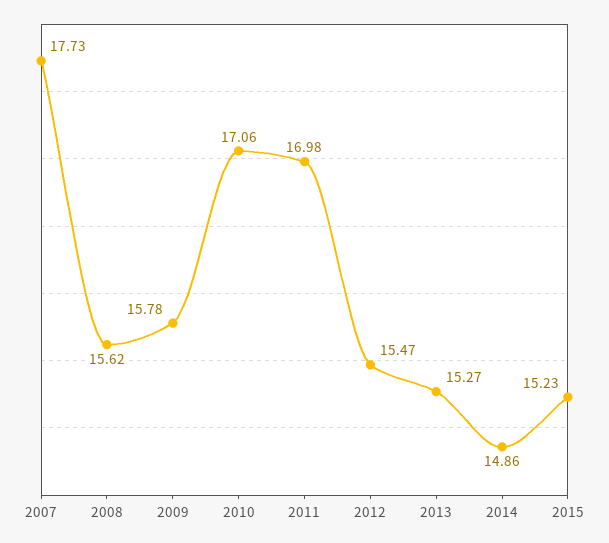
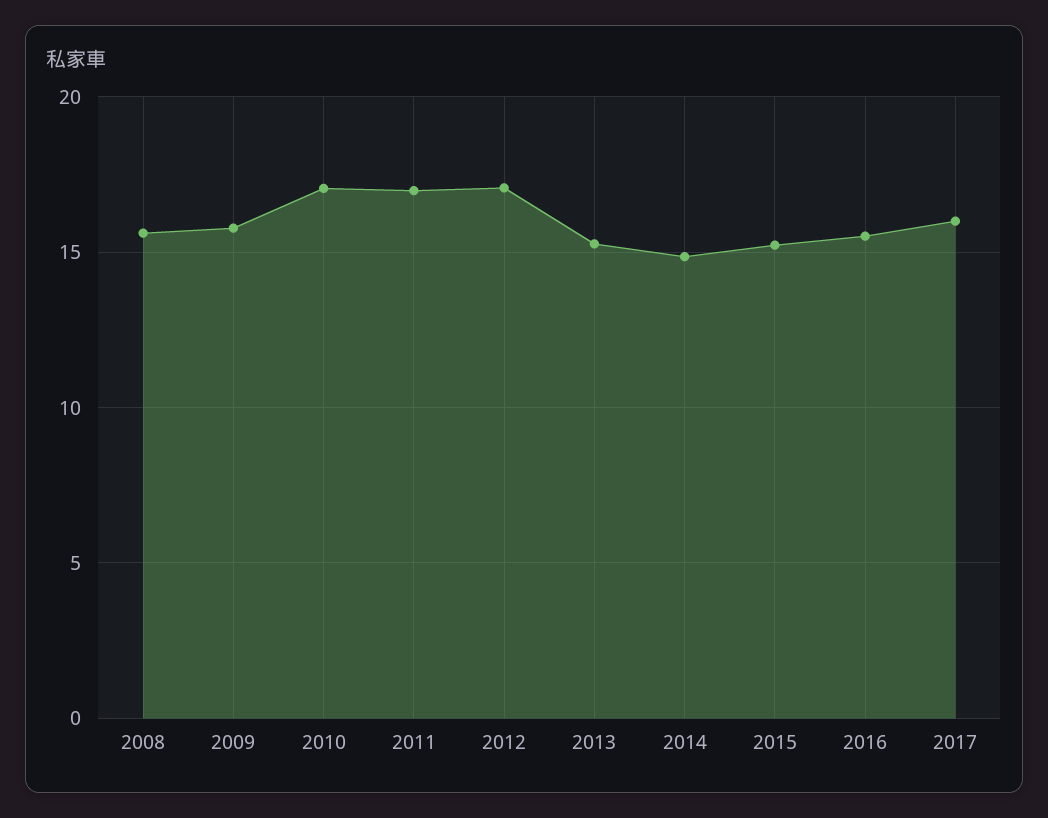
2007: 17.73 -> none
2012: 15.47 -> 17
2016: none -> 15.5
2017: none -> 16

